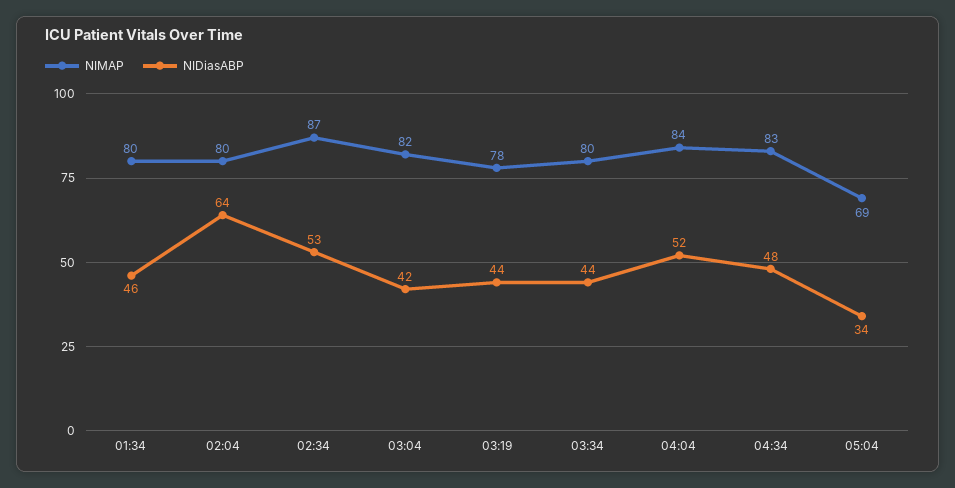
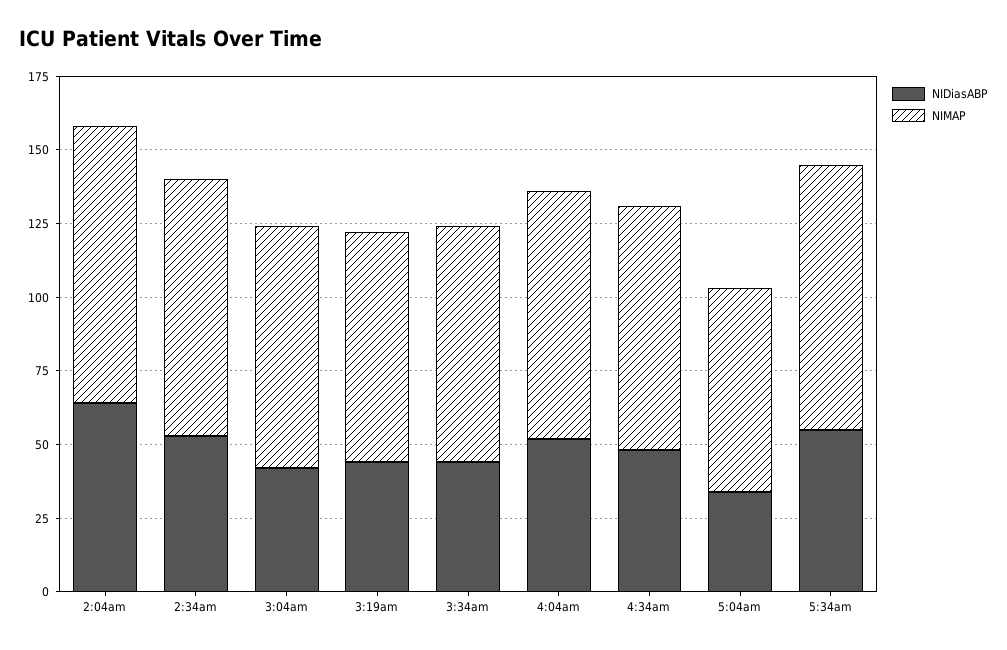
NIMAP, 01:34: 80 -> none
NIDiasABP, 01:34: 46 -> none
NIMAP, 02:04: 80 -> 95
NIDiasABP, 5:34am: none -> 55
NIMAP, 5:34am: none -> 90

